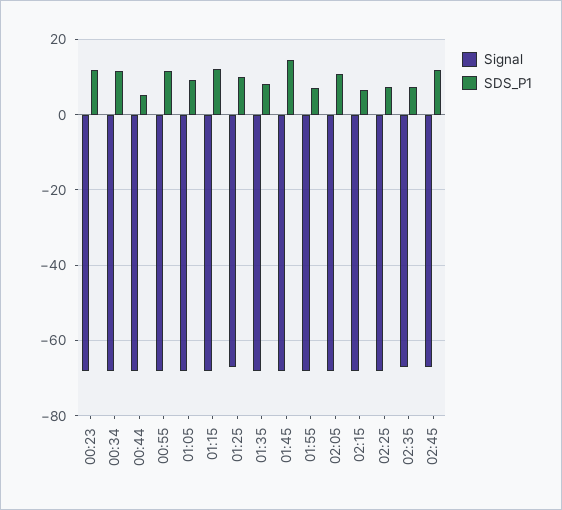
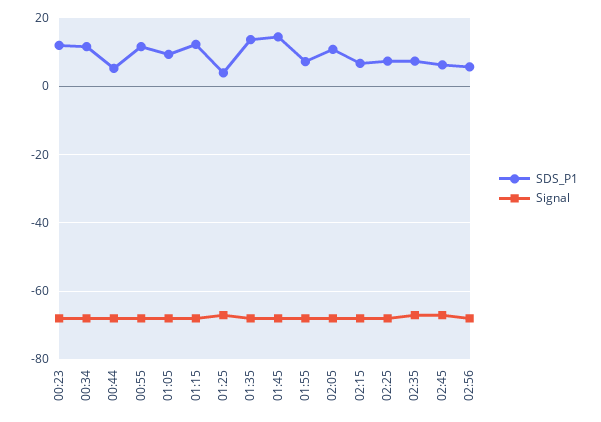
SDS_P1, 01:25: 10 -> 4
SDS_P1, 01:35: 8 -> 14
SDS_P1, 02:45: 12 -> 6
SDS_P1, 02:56: none -> 6
Signal, 02:56: none -> -68

